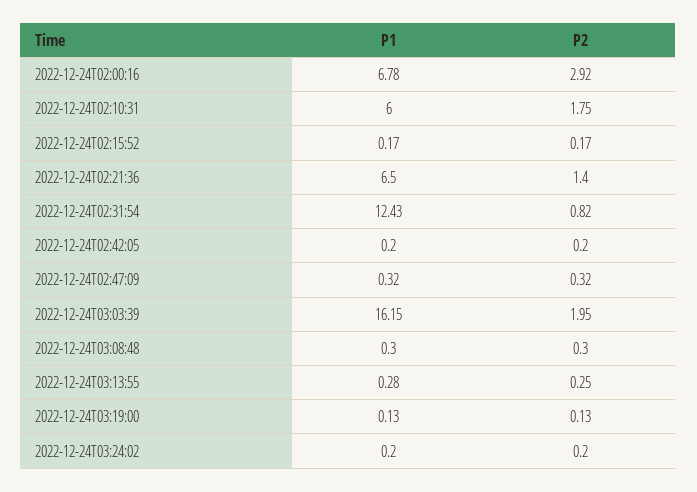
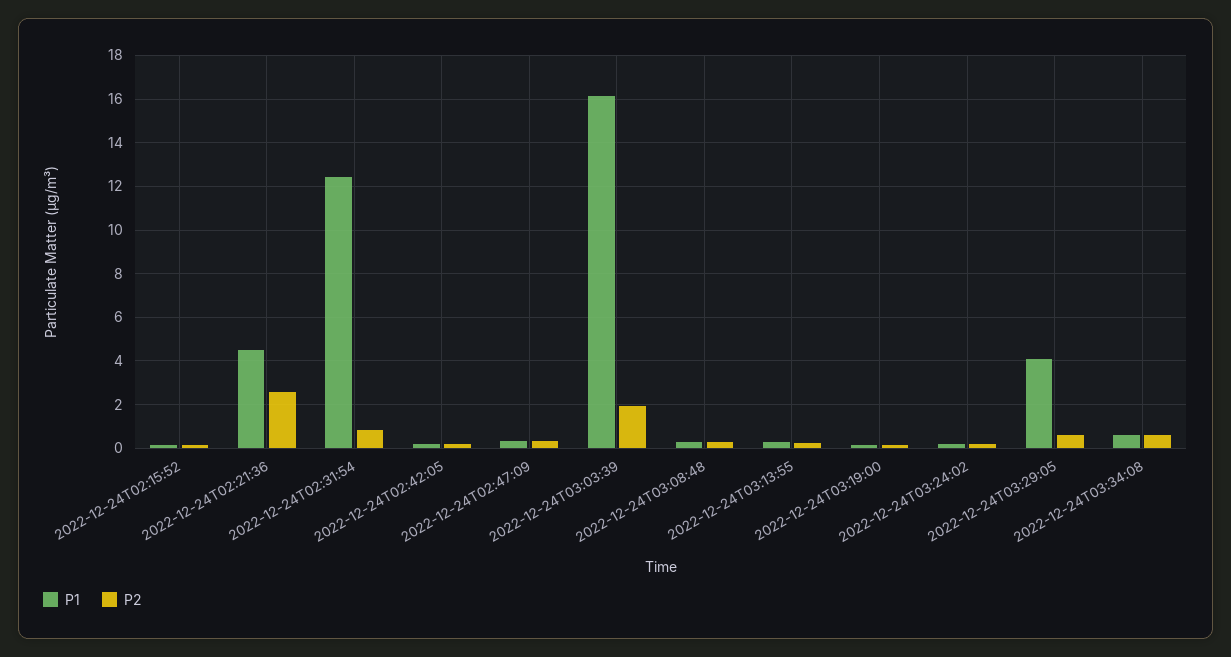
P1, 2022-12-24T02:00:16: 6.78 -> none
P2, 2022-12-24T02:00:16: 2.92 -> none
P1, 2022-12-24T02:10:31: 6 -> none
P2, 2022-12-24T02:10:31: 1.75 -> none
P1, 2022-12-24T02:21:36: 6.5 -> 4.5
P2, 2022-12-24T02:21:36: 1.4 -> 2.5
P1, 2022-12-24T03:29:05: none -> 4
P2, 2022-12-24T03:29:05: none -> 0.5
P1, 2022-12-24T03:34:08: none -> 0.5
P2, 2022-12-24T03:34:08: none -> 0.5

